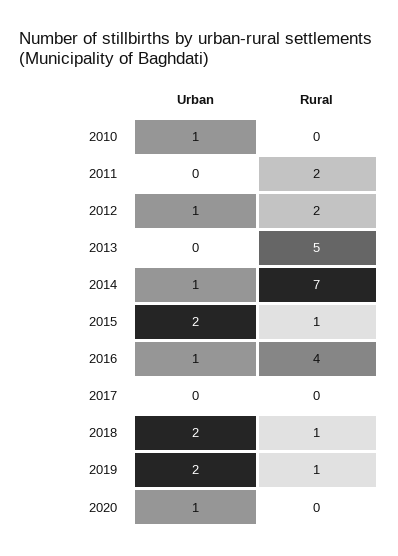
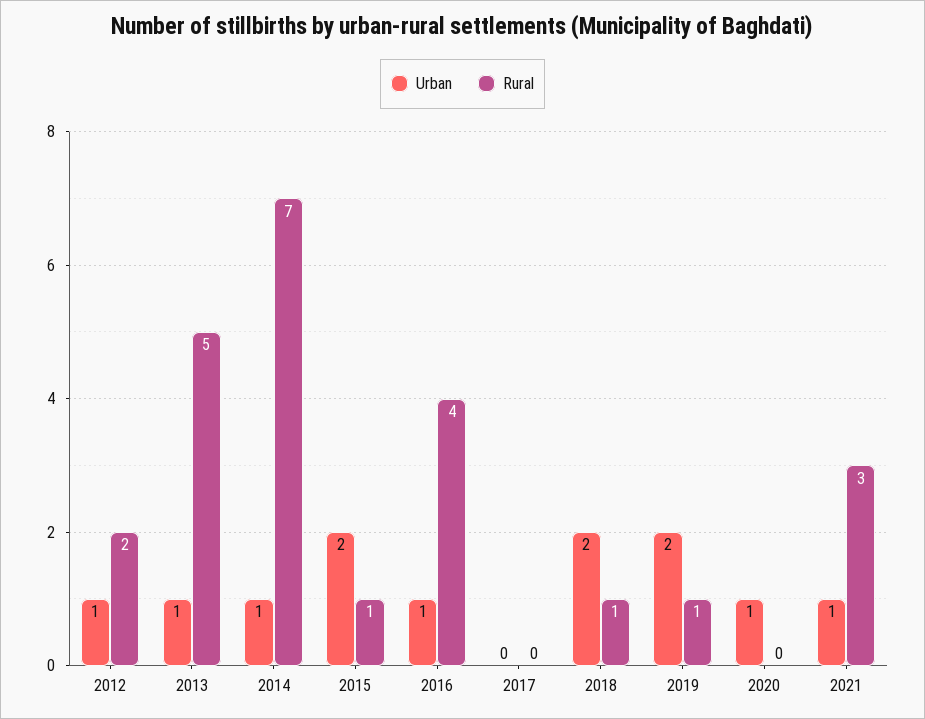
Urban, 2010: 1 -> none
Rural, 2010: 0 -> none
Urban, 2011: 0 -> none
Rural, 2011: 2 -> none
Urban, 2013: 0 -> 1
Urban, 2021: none -> 1
Rural, 2021: none -> 3

